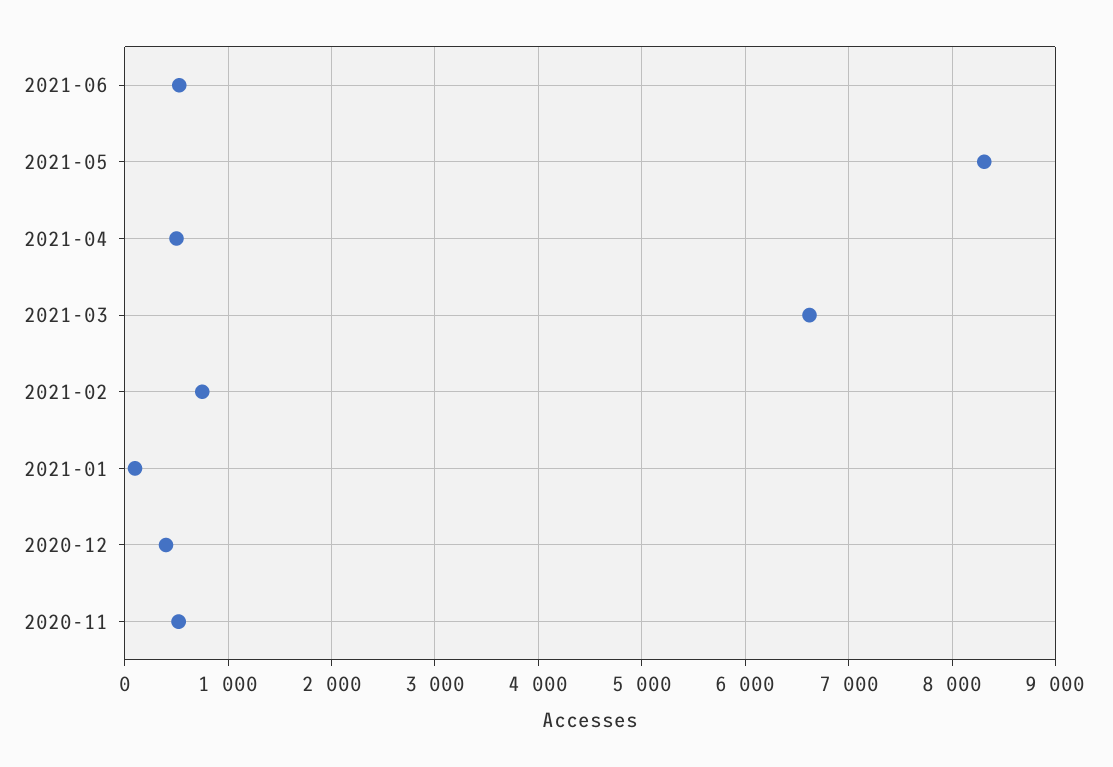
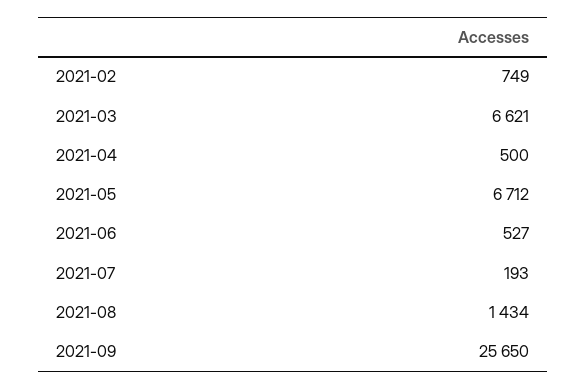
2021-05: 8300 -> 6712
2021-01: 100 -> none
2020-12: 400 -> none
2020-11: 500 -> none
2021-07: none -> 193
2021-08: none -> 1434
2021-09: none -> 25650

